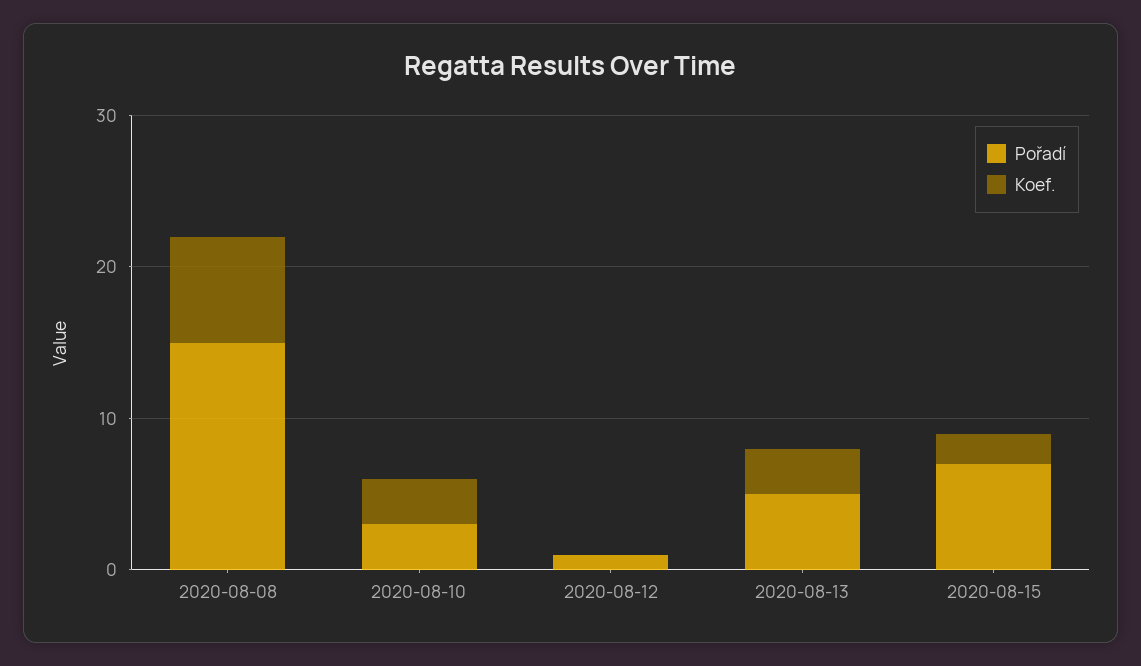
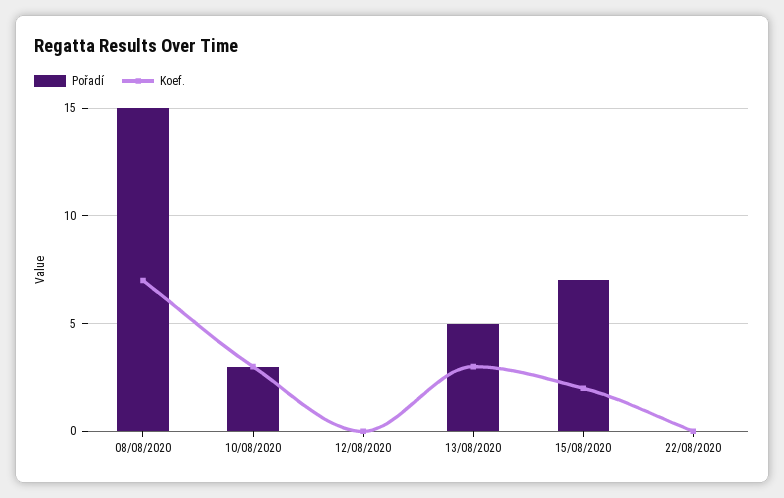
Pořadí, 2020-08-12: 1 -> 0
Pořadí, 22/08/2020: none -> 0
Koef., 22/08/2020: none -> 0

